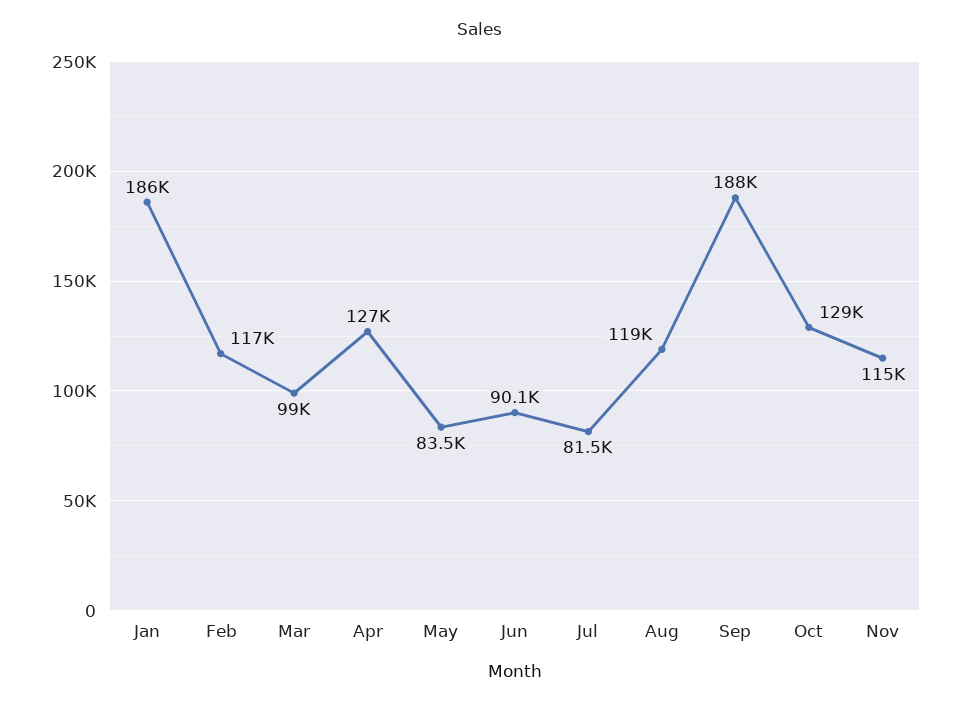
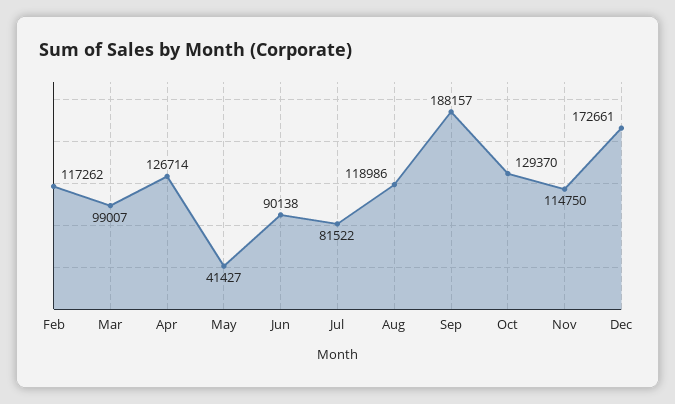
Jan: 186000 -> none
May: 83500 -> 41427
Dec: none -> 172661

